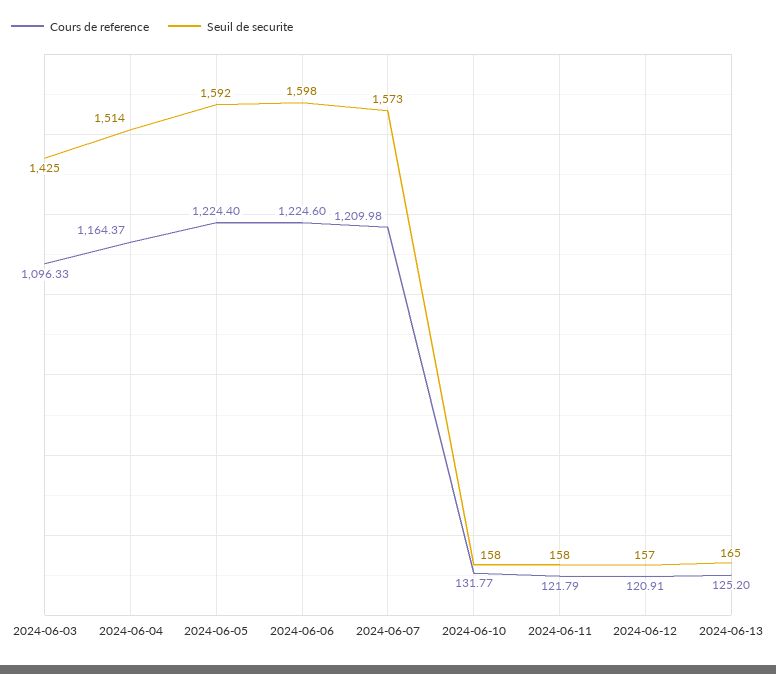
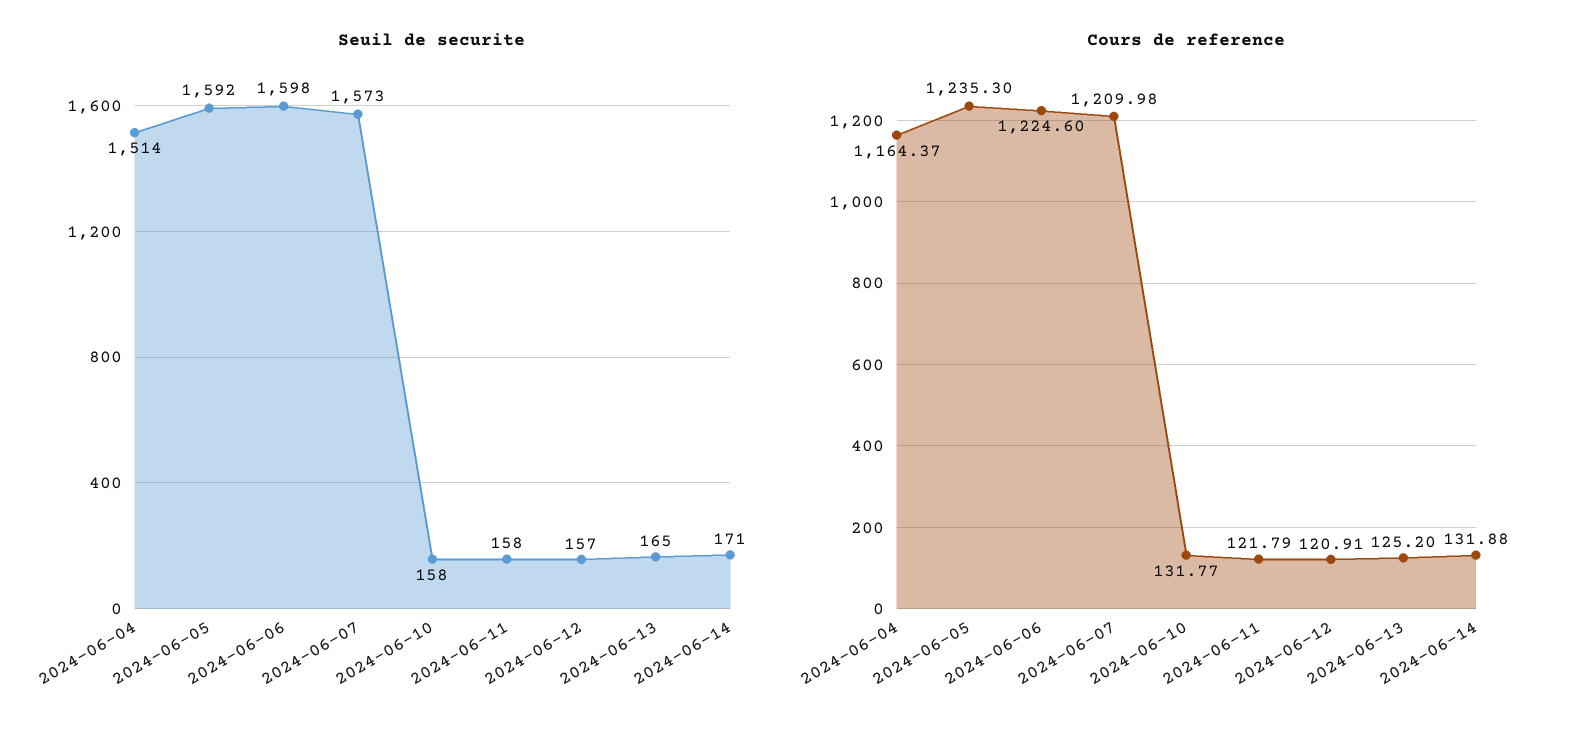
Cours de reference, 2024-06-03: 1096.33 -> none
Seuil de securite, 2024-06-03: 1425 -> none
Cours de reference, 2024-06-05: 1224.4 -> 1235.3
Seuil de securite, 2024-06-14: none -> 171
Cours de reference, 2024-06-14: none -> 131.88

